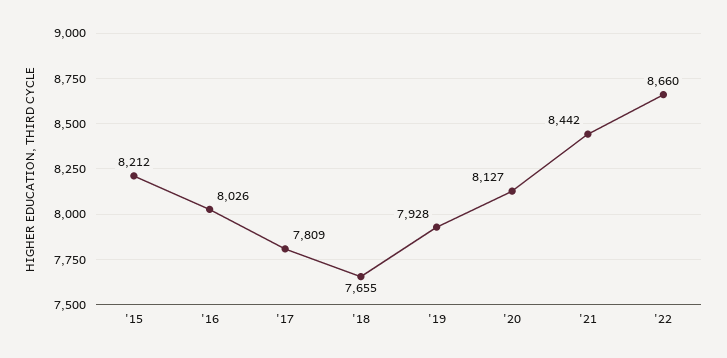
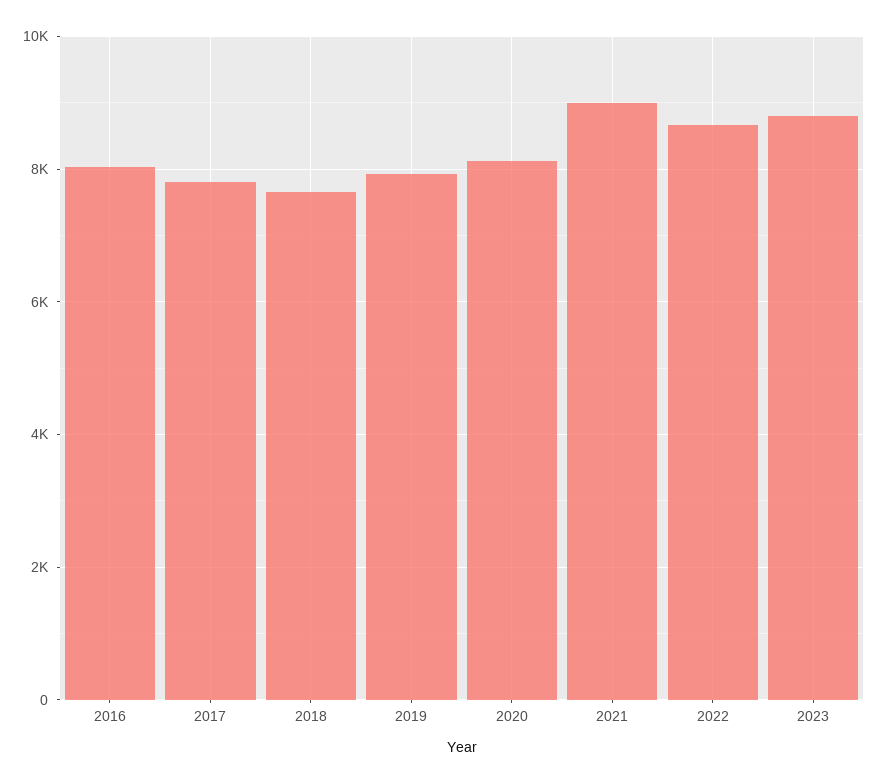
'15: 8212 -> none
'21: 8442 -> 9000
2023: none -> 8800

